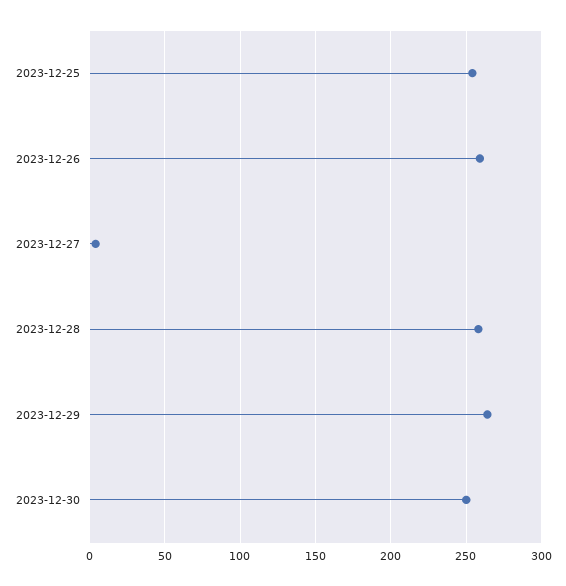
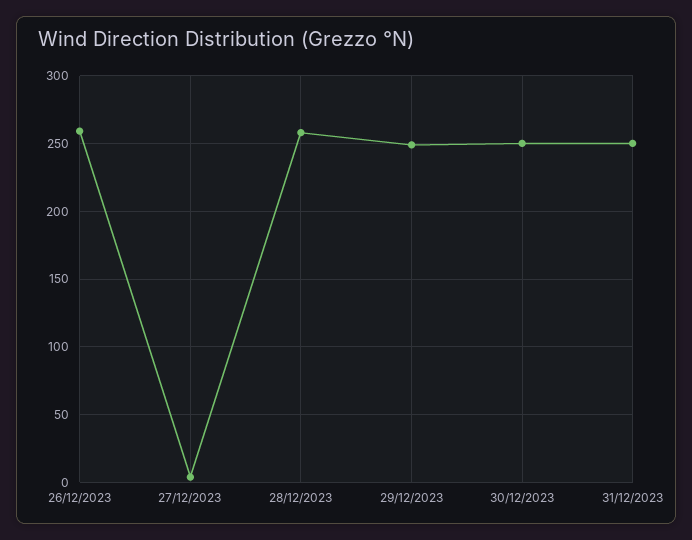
2023-12-25: 255 -> none
2023-12-29: 265 -> 250
31/12/2023: none -> 250

